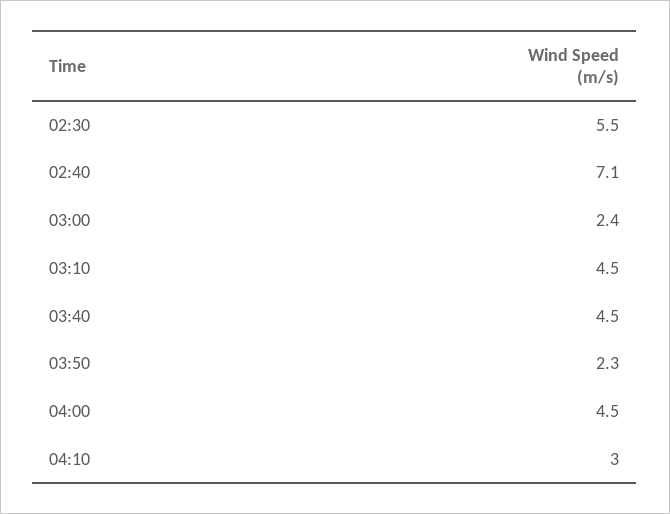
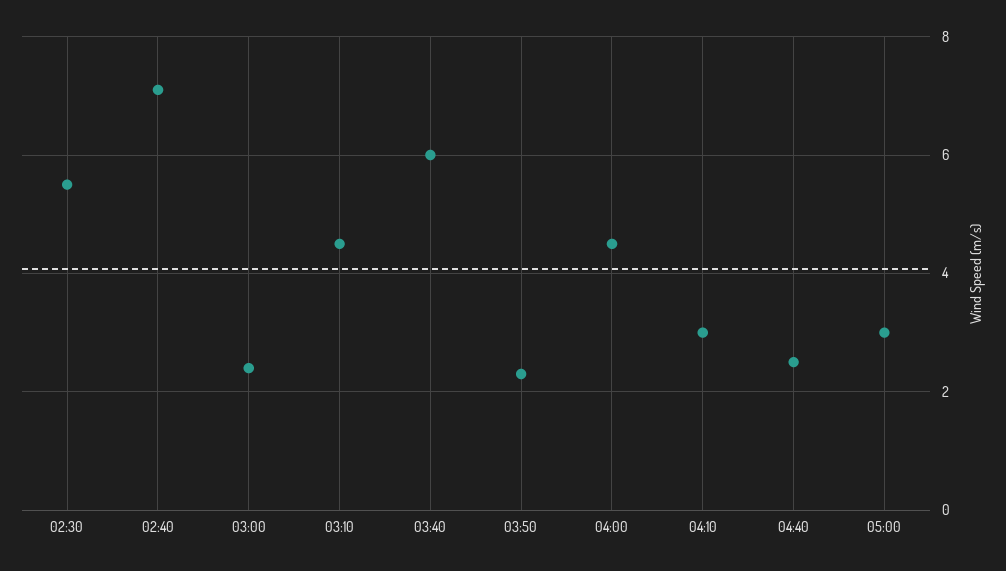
03:40: 4.5 -> 6
04:40: none -> 2.5
05:00: none -> 3

